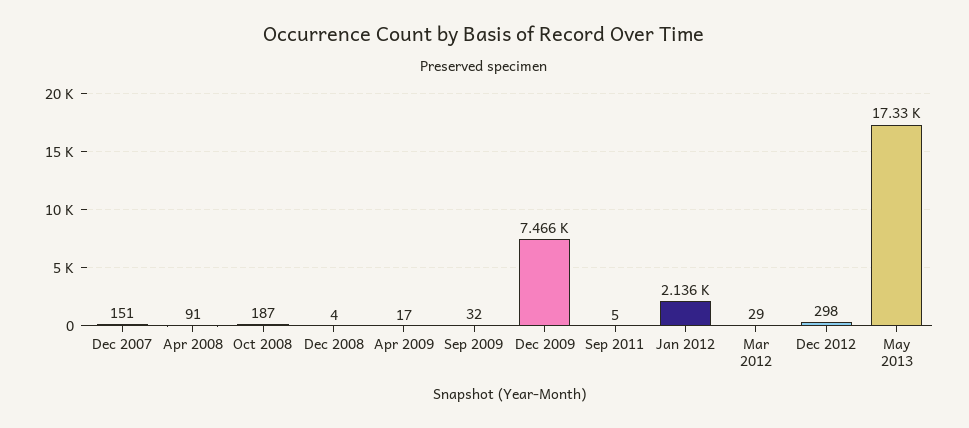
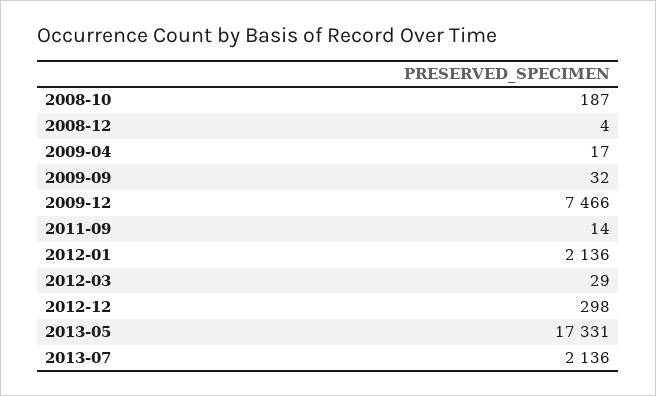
Dec 2007: 151 -> none
Apr 2008: 91 -> none
Sep 2011: 5 -> 14
2013-07: none -> 2136

